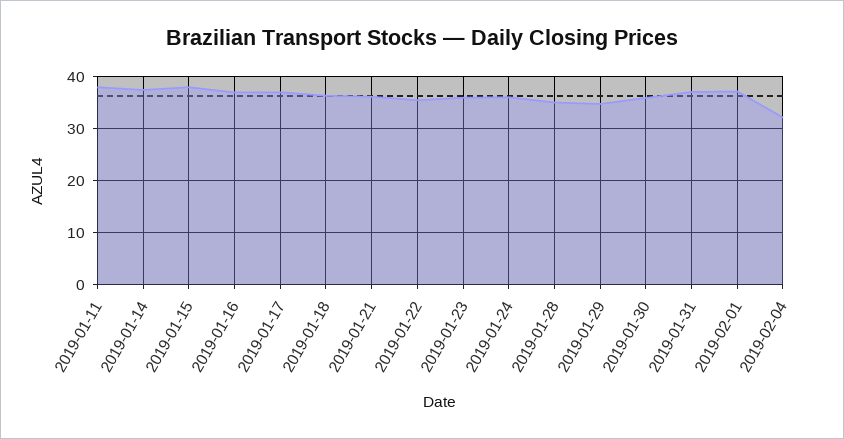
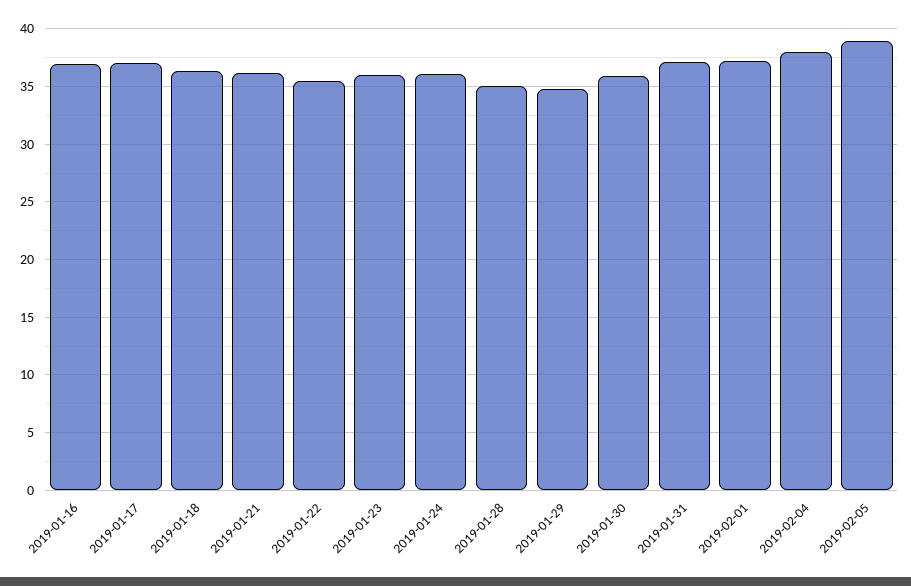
2019-01-11: 38 -> none
2019-01-14: 38 -> none
2019-01-15: 38 -> none
2019-02-04: 32 -> 38
2019-02-05: none -> 39

